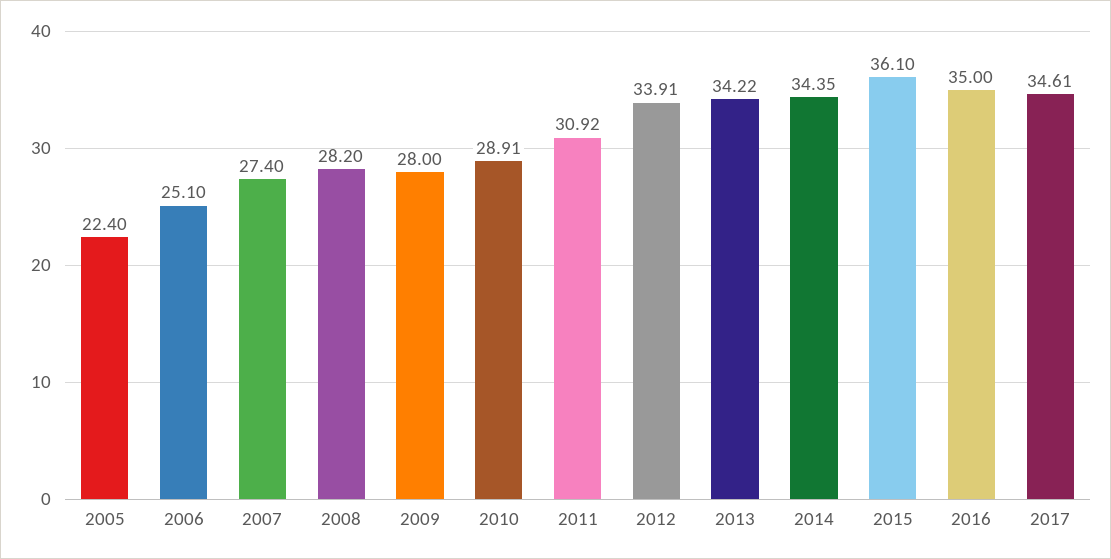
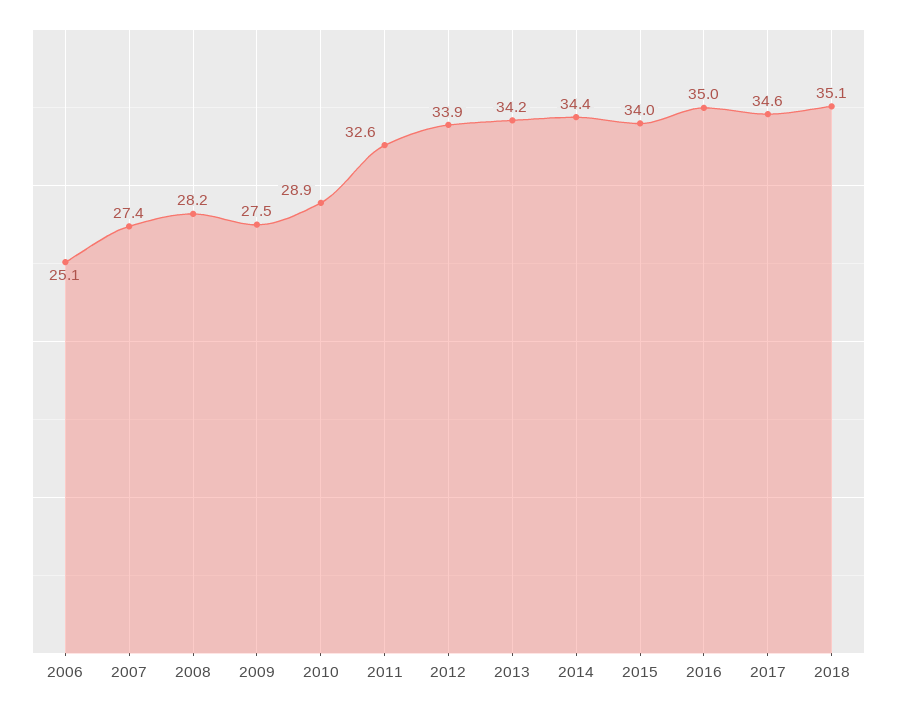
2005: 22.4 -> none
2009: 28 -> 27.5
2011: 30.92 -> 32.6
2015: 36.1 -> 34
2018: none -> 35.1

